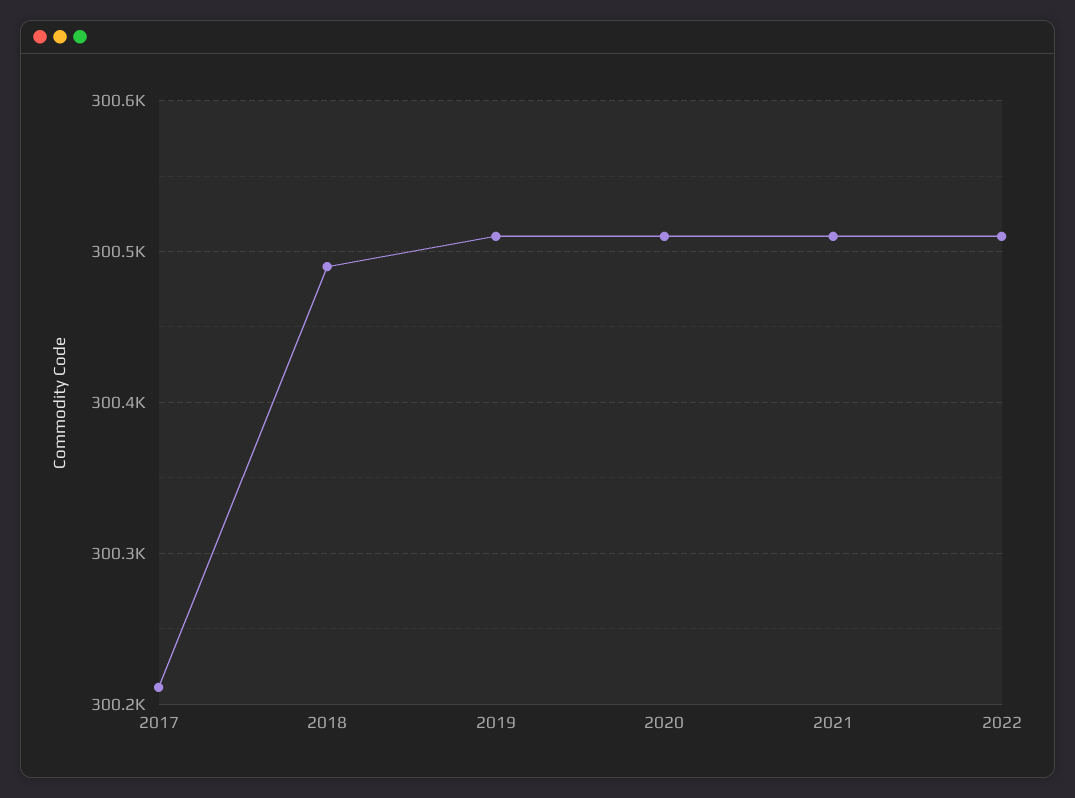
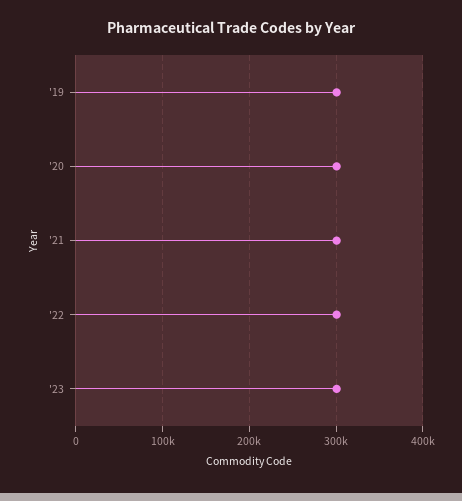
2017: 300210 -> none
2018: 300490 -> none
'23: none -> 300000

